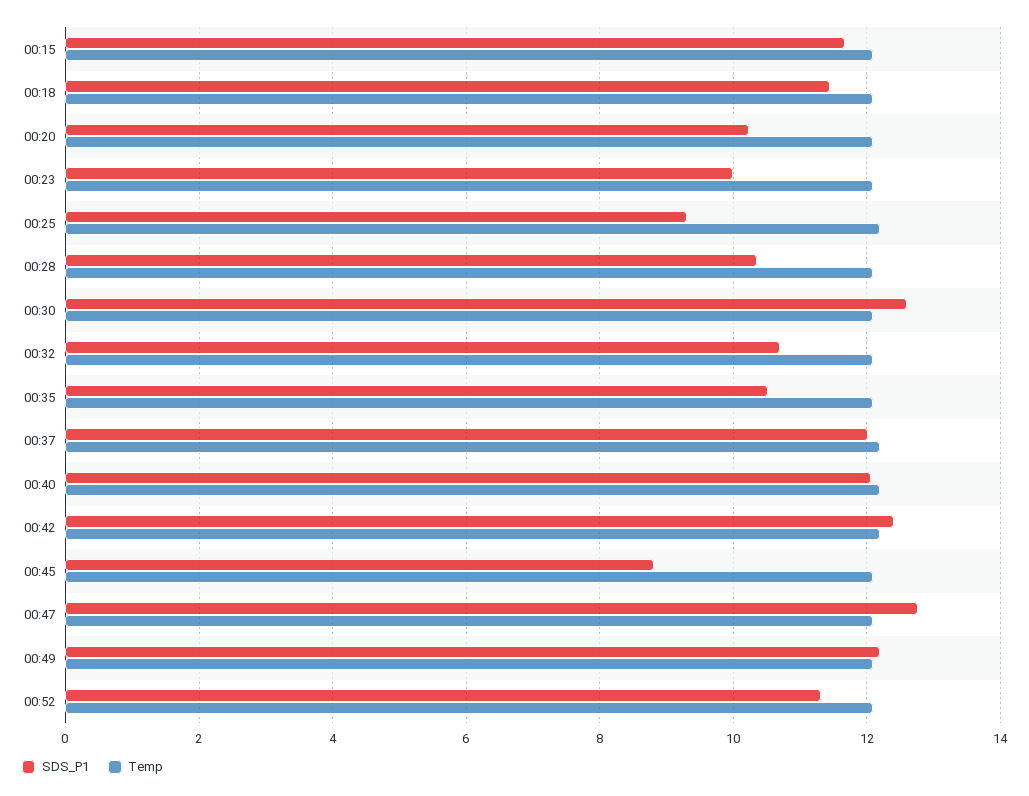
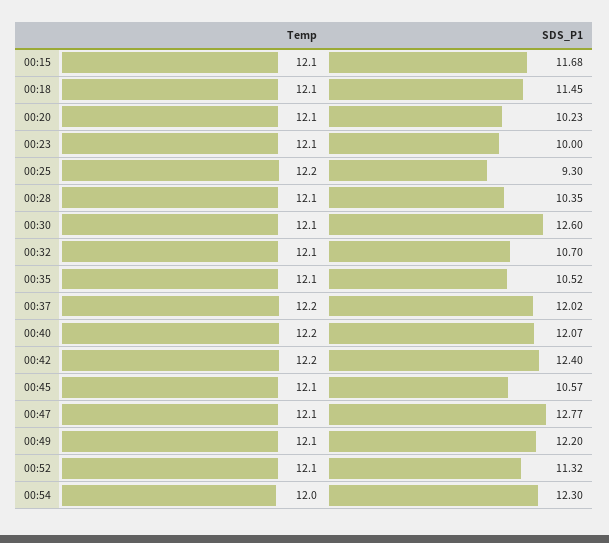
SDS_P1, 00:45: 8.8 -> 10.57
Temp, 00:54: none -> 12
SDS_P1, 00:54: none -> 12.3

